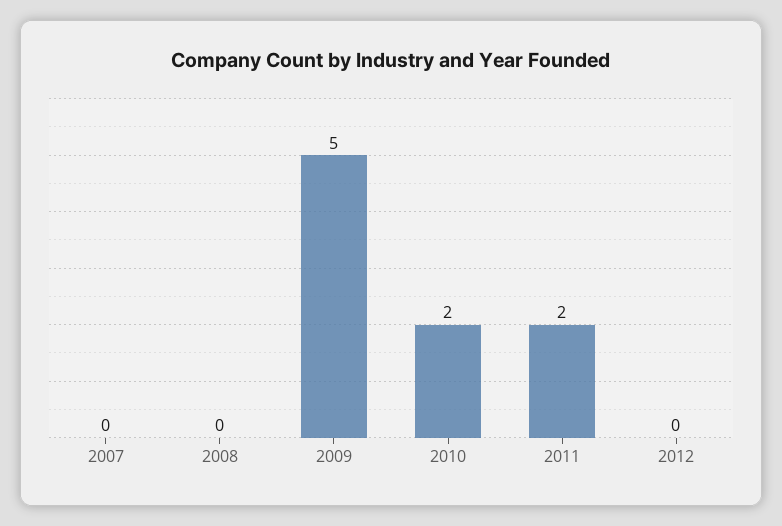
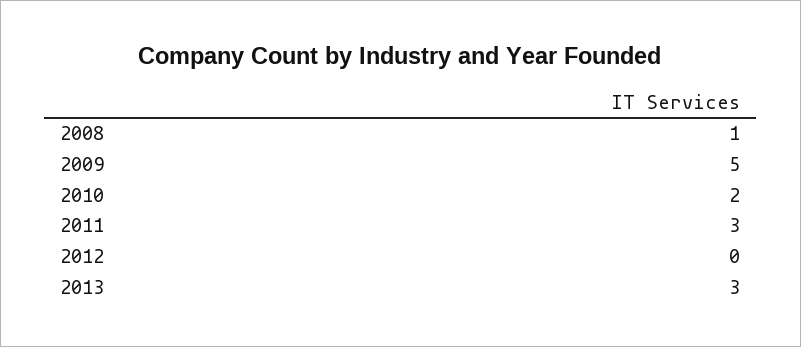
2007: 0 -> none
2008: 0 -> 1
2011: 2 -> 3
2013: none -> 3

